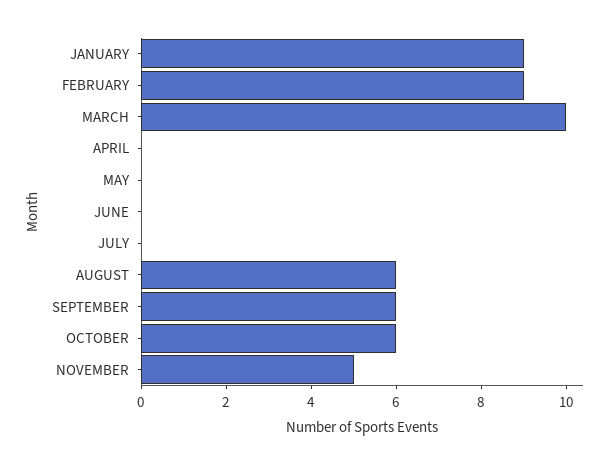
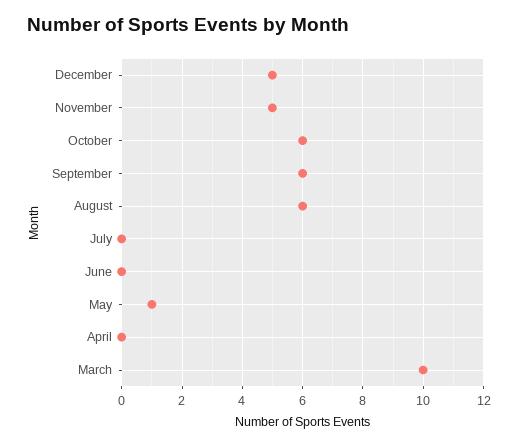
JANUARY: 9 -> none
FEBRUARY: 9 -> none
MAY: 0 -> 1
December: none -> 5

